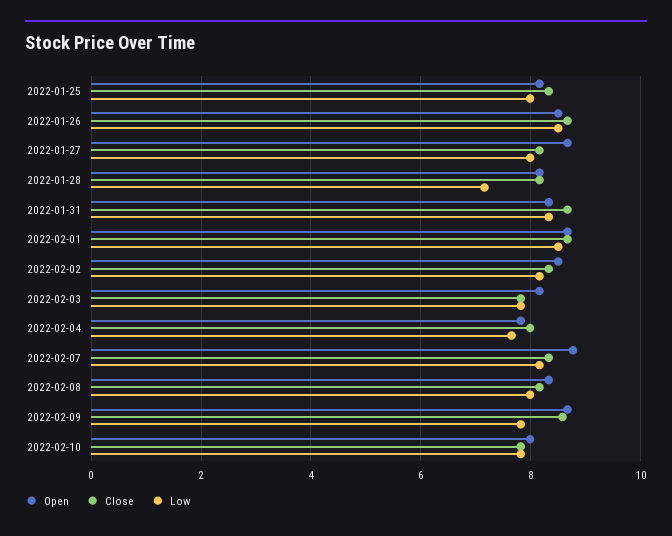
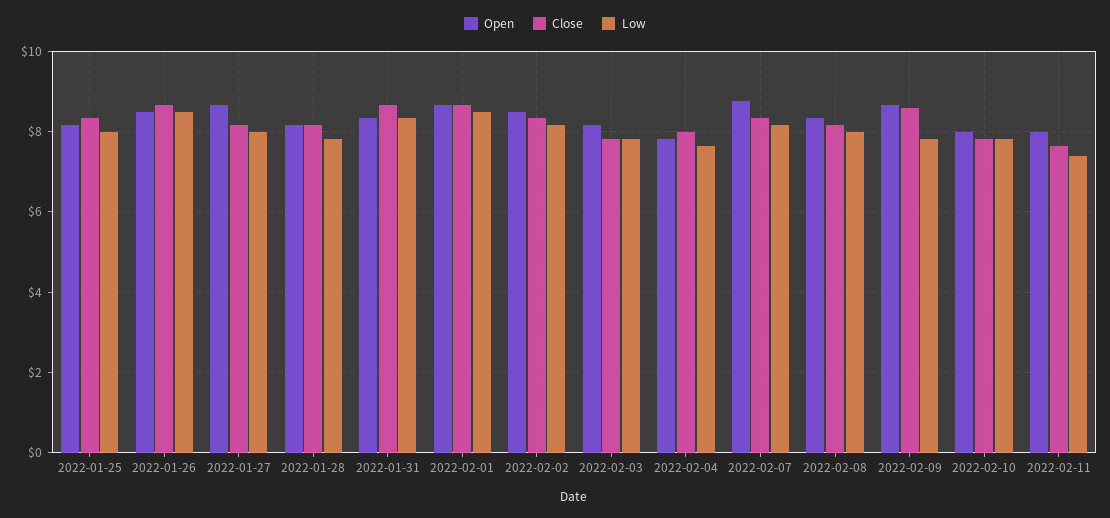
Low, 2022-01-28: 7.2 -> 7.8
Open, 2022-02-11: none -> 8
Close, 2022-02-11: none -> 7.6
Low, 2022-02-11: none -> 7.4

